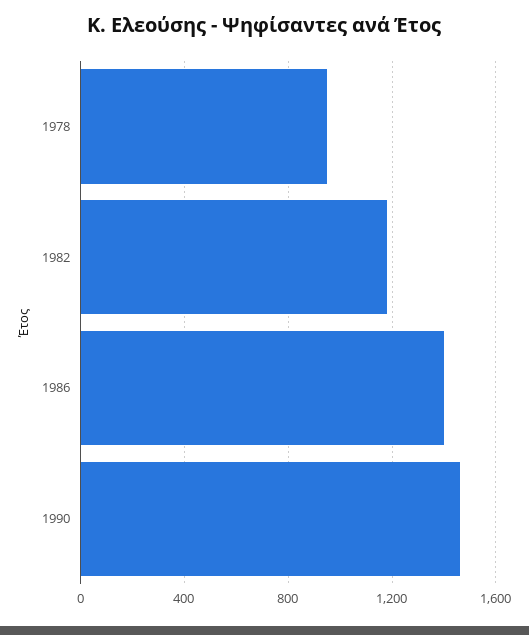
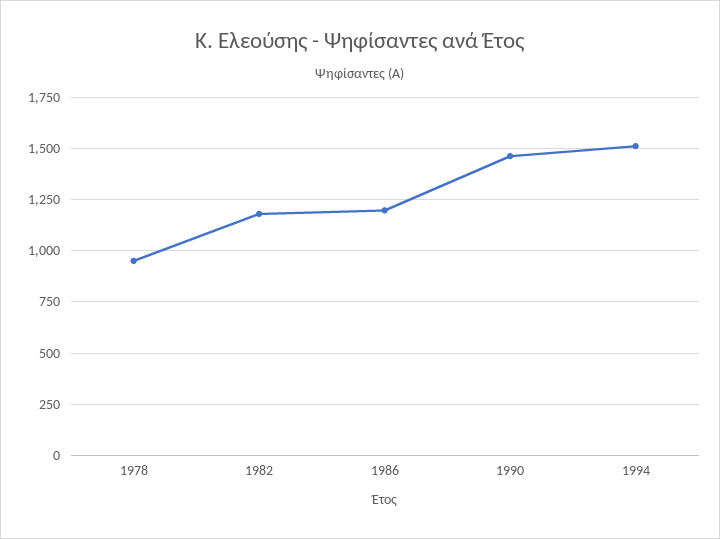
1986: 1400 -> 1200
1994: none -> 1500

